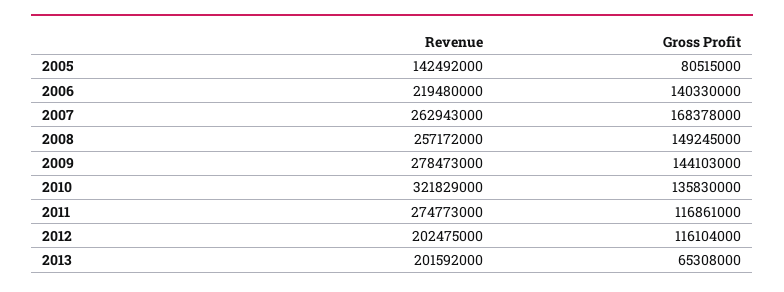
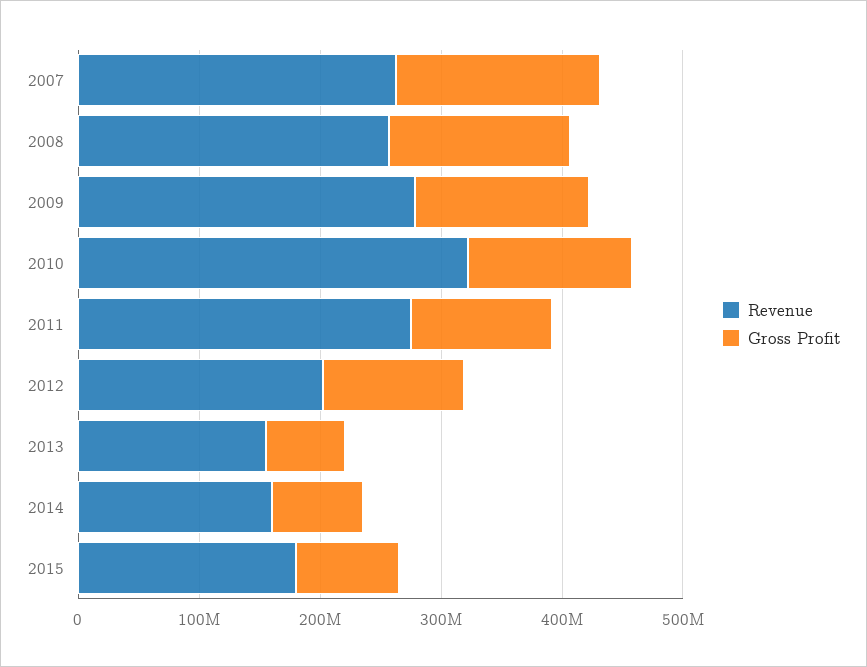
Revenue, 2005: 142492000 -> none
Gross Profit, 2005: 80515000 -> none
Revenue, 2006: 219480000 -> none
Gross Profit, 2006: 140330000 -> none
Revenue, 2013: 201592000 -> 160000000
Revenue, 2014: none -> 160000000
Gross Profit, 2014: none -> 80000000
Revenue, 2015: none -> 180000000
Gross Profit, 2015: none -> 80000000

